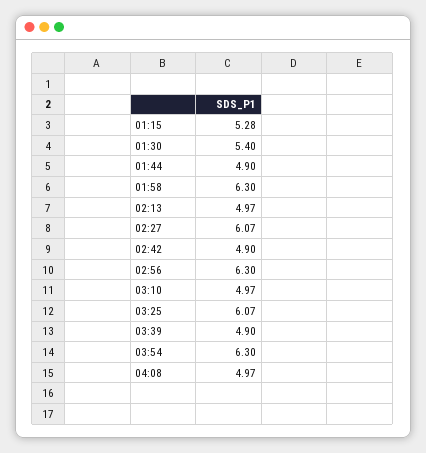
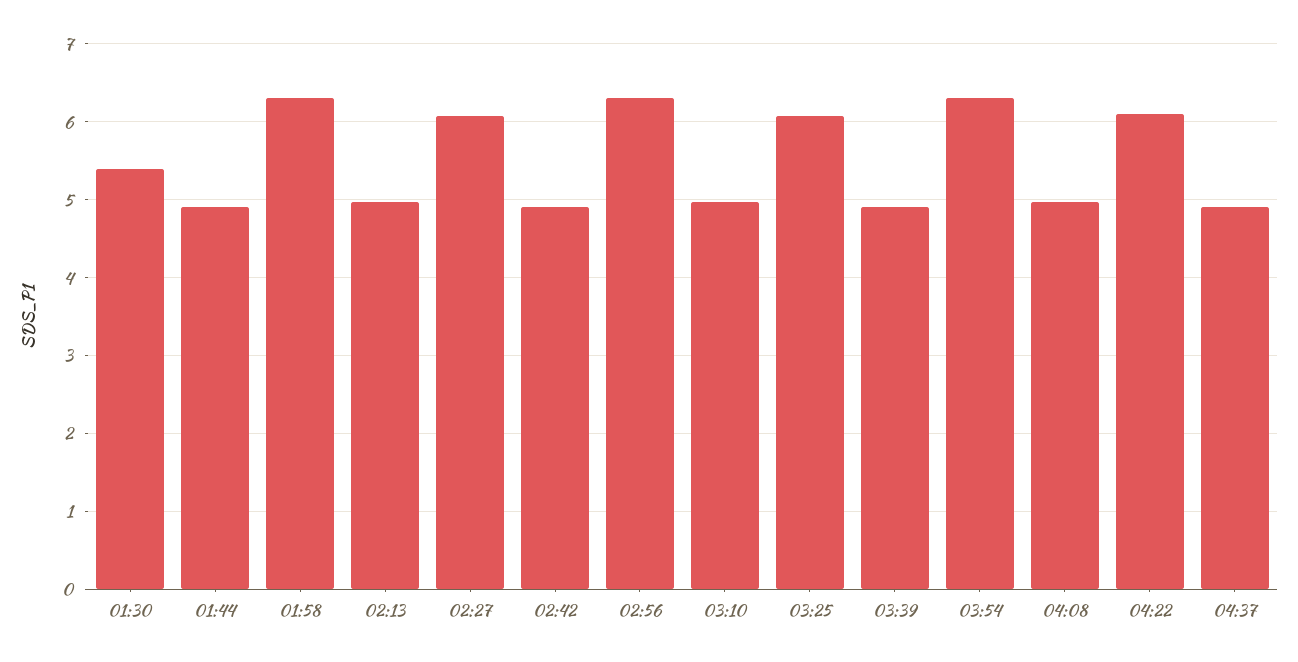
01:15: 5.28 -> none
04:22: none -> 6.1
04:37: none -> 4.9

